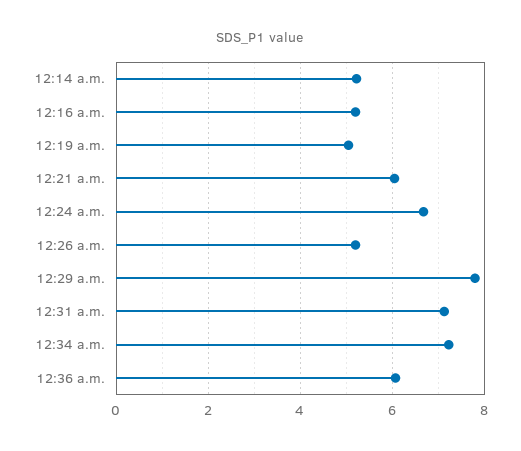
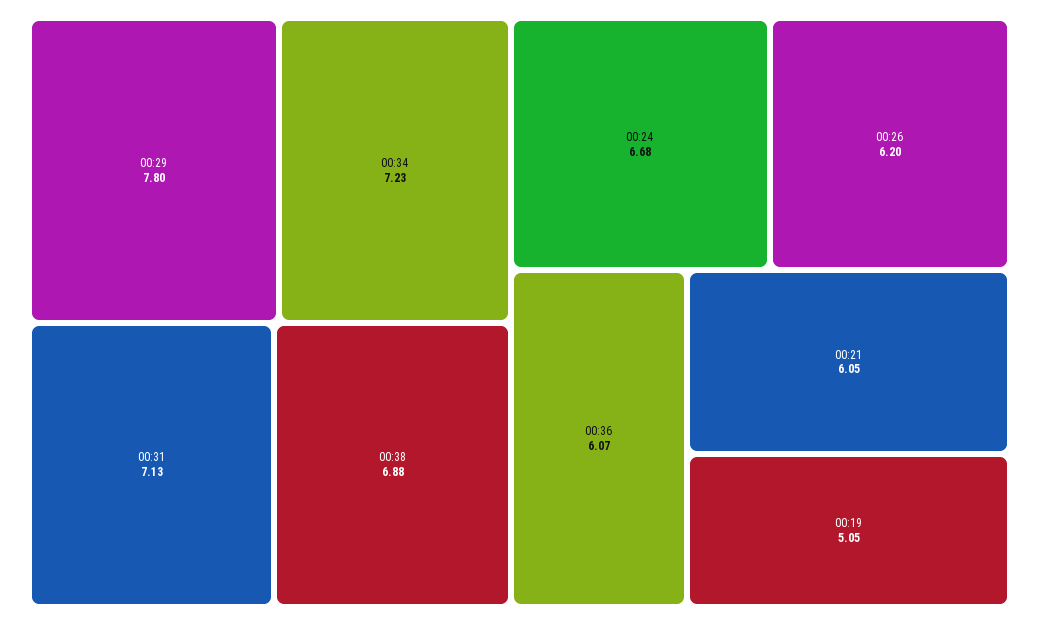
12:14 a.m.: 5.2 -> none
12:16 a.m.: 5.2 -> none
12:26 a.m.: 5.2 -> 6.2
00:38: none -> 6.88

